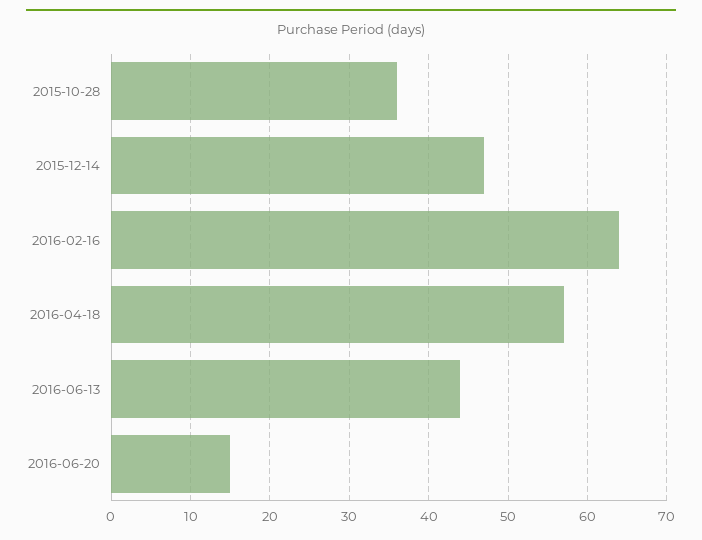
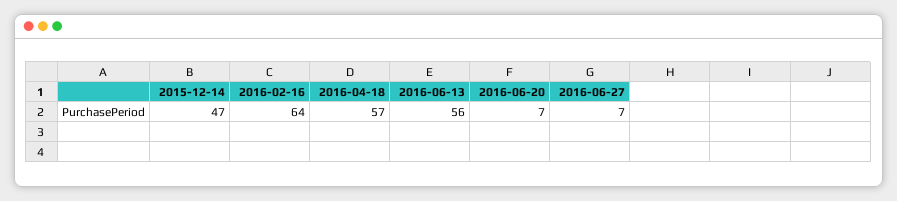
2015-10-28: 36 -> none
2016-06-13: 44 -> 56
2016-06-20: 15 -> 7
2016-06-27: none -> 7

